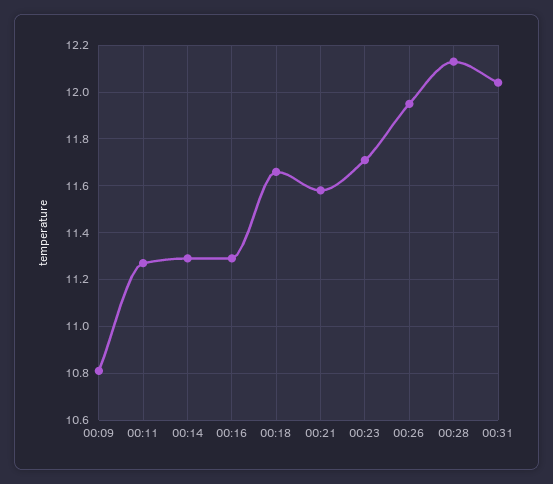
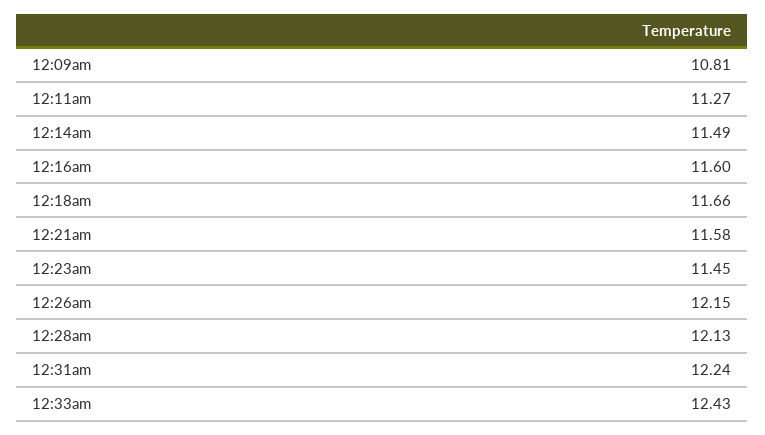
00:14: 11.3 -> 11.49
00:16: 11.3 -> 11.6
00:23: 11.7 -> 11.45
00:26: 11.95 -> 12.15
00:31: 12.05 -> 12.24
12:33am: none -> 12.43

